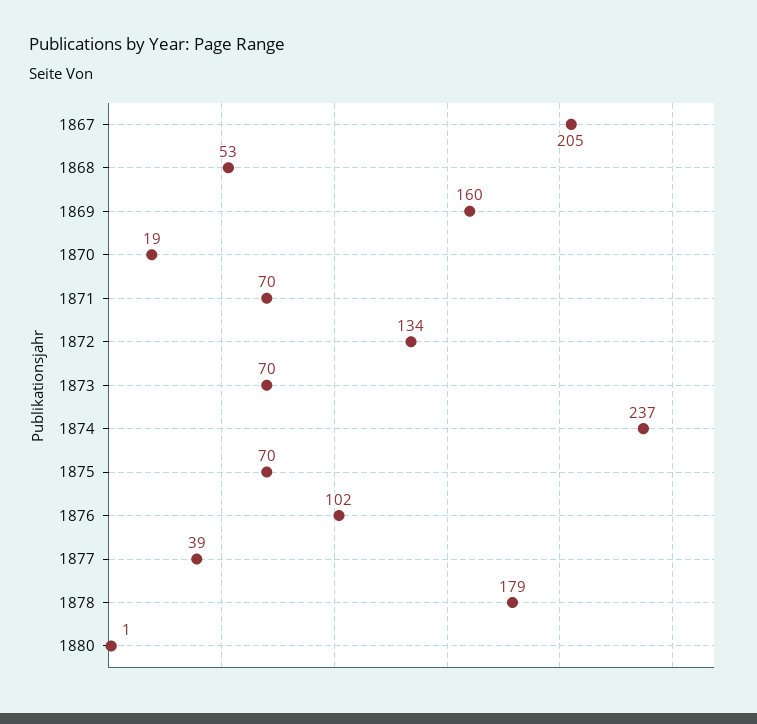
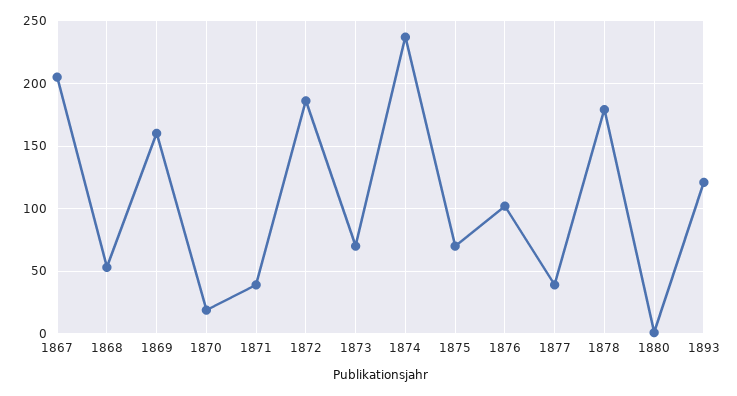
1871: 70 -> 40
1872: 134 -> 185
1893: none -> 120

